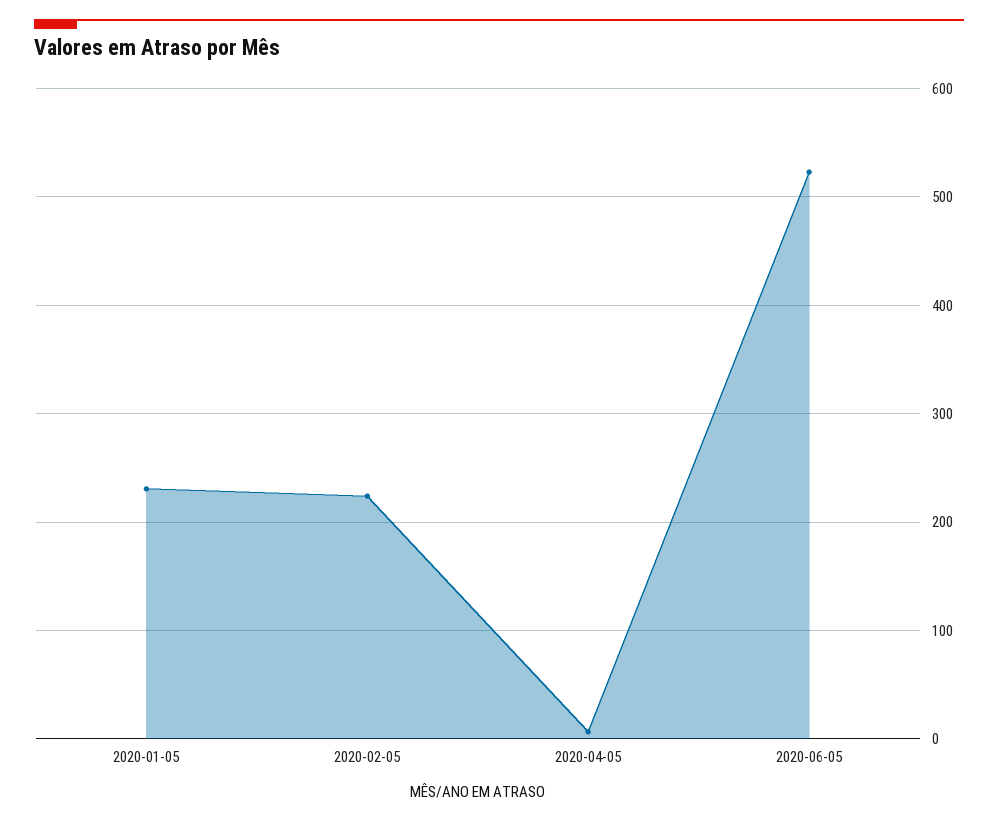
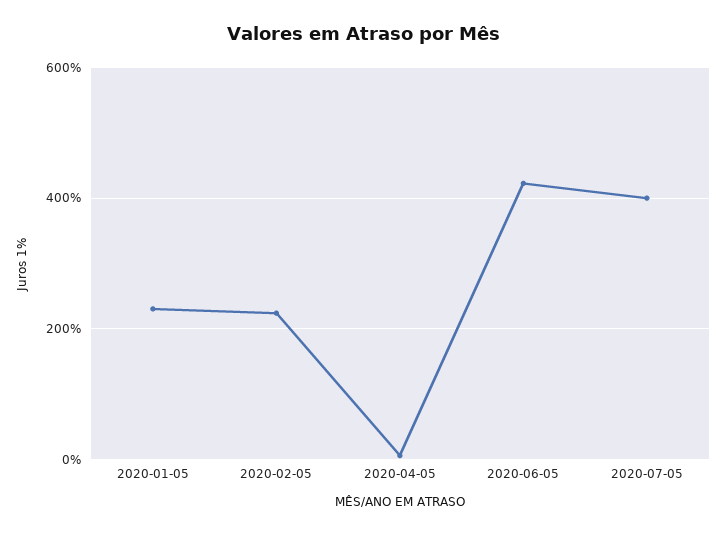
2020-06-05: 520 -> 420
2020-07-05: none -> 400

